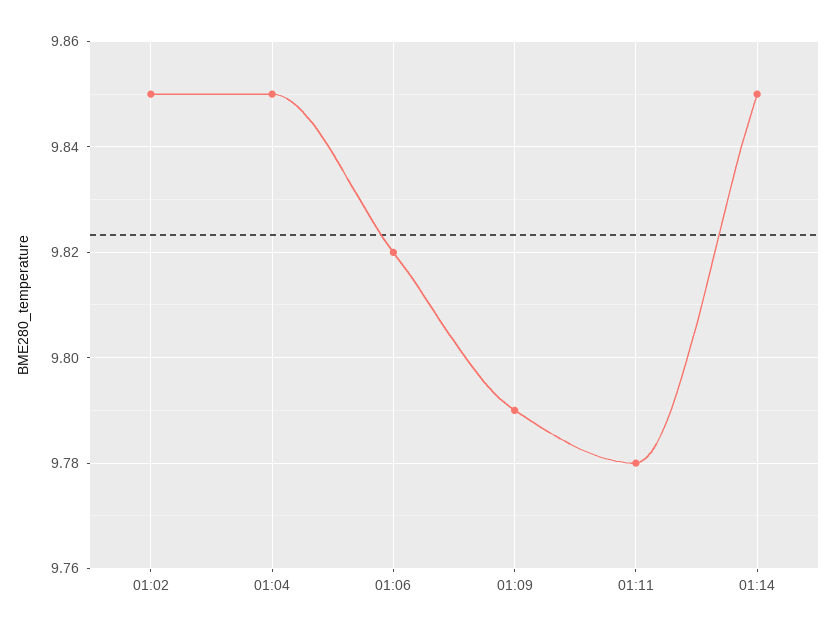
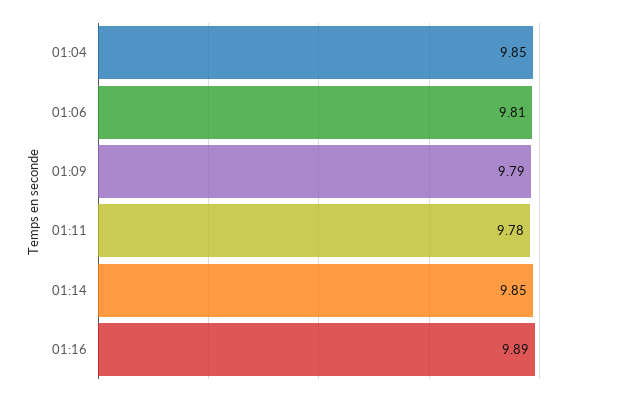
01:02: 9.85 -> none
01:06: 9.82 -> 9.81
01:16: none -> 9.89

